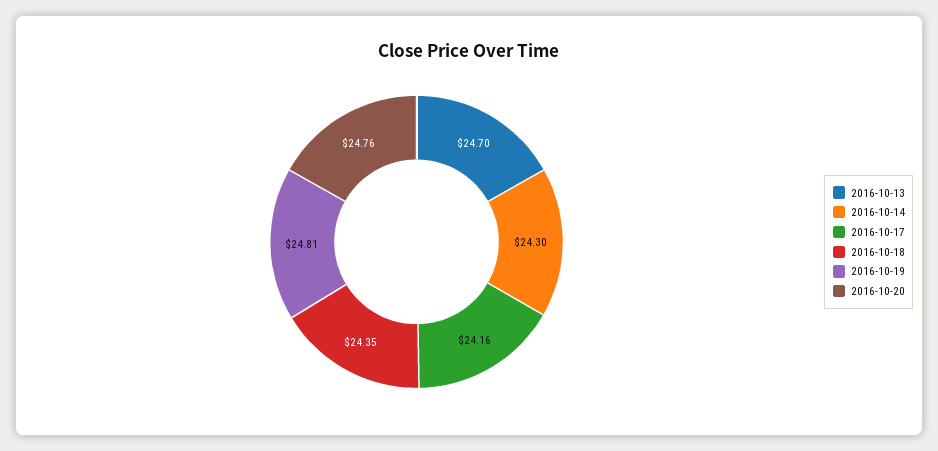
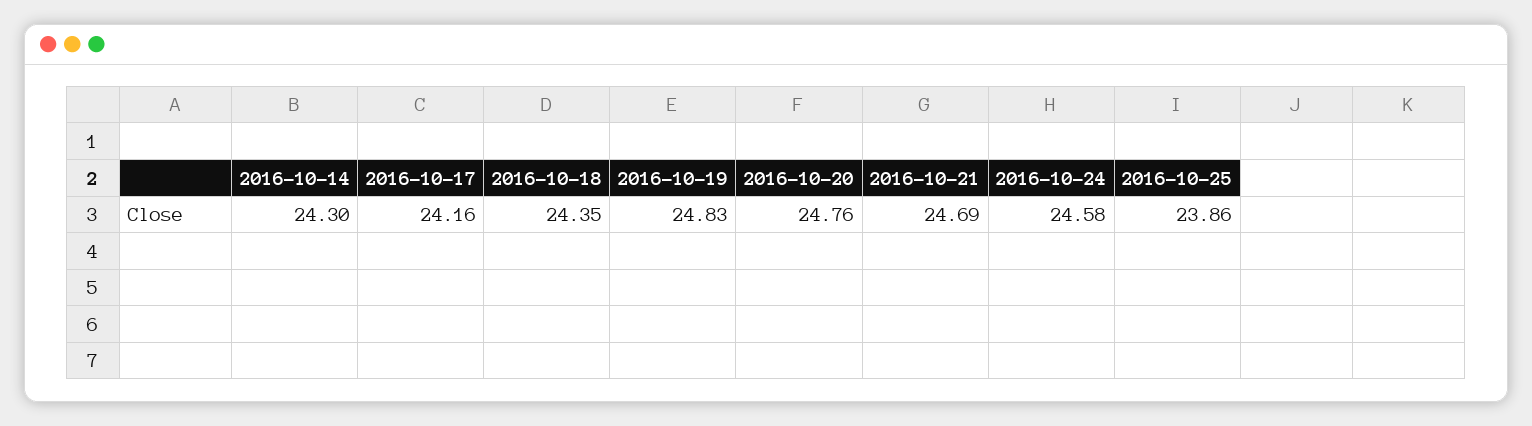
2016-10-13: 24.7 -> none
2016-10-19: 24.81 -> 24.83
2016-10-21: none -> 24.69
2016-10-24: none -> 24.58
2016-10-25: none -> 23.86

